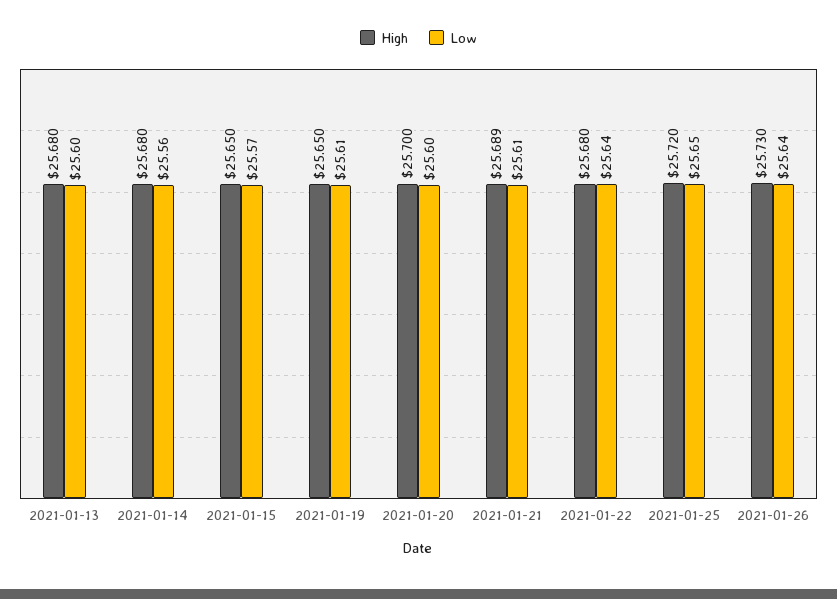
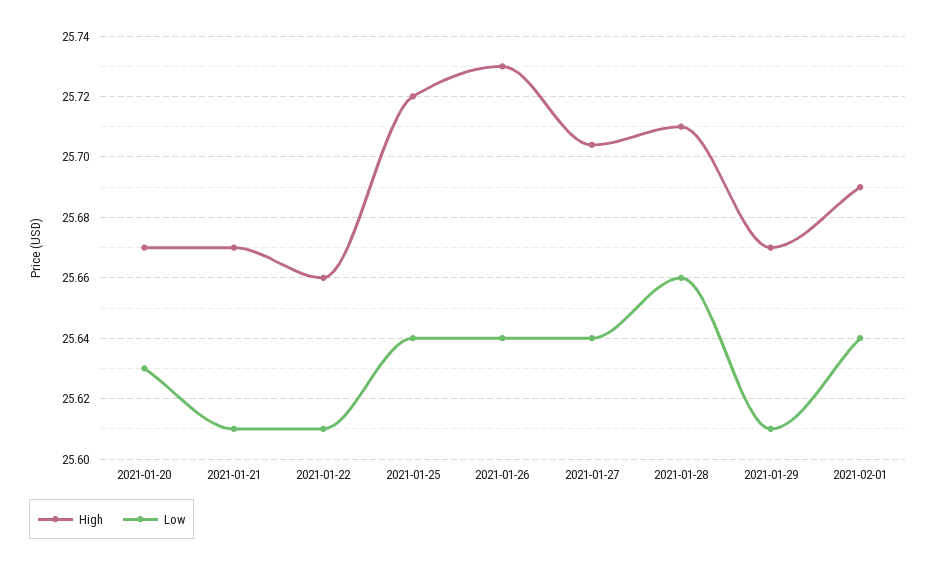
High, 2021-01-13: 25.68 -> none
Low, 2021-01-13: 25.6 -> none
High, 2021-01-14: 25.68 -> none
Low, 2021-01-14: 25.56 -> none
High, 2021-01-15: 25.65 -> none
Low, 2021-01-15: 25.57 -> none
High, 2021-01-19: 25.65 -> none
Low, 2021-01-19: 25.61 -> none
High, 2021-01-20: 25.7 -> 25.67
Low, 2021-01-20: 25.6 -> 25.63
High, 2021-01-21: 25.689 -> 25.67
High, 2021-01-22: 25.68 -> 25.66
Low, 2021-01-22: 25.64 -> 25.61
Low, 2021-01-25: 25.65 -> 25.64
High, 2021-01-27: none -> 25.705
Low, 2021-01-27: none -> 25.64
High, 2021-01-28: none -> 25.71
Low, 2021-01-28: none -> 25.66
High, 2021-01-29: none -> 25.67
Low, 2021-01-29: none -> 25.61
High, 2021-02-01: none -> 25.69
Low, 2021-02-01: none -> 25.64

